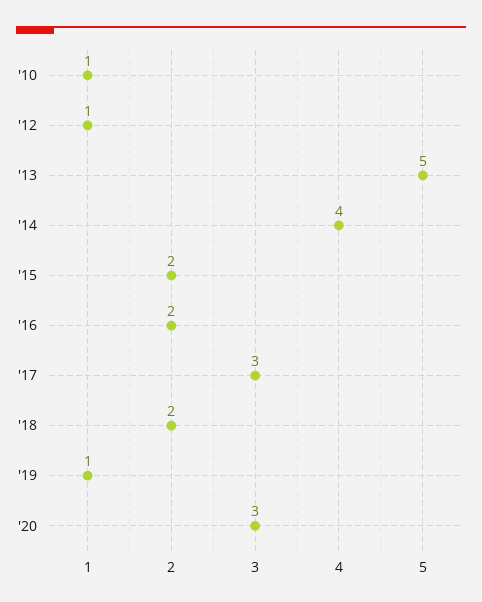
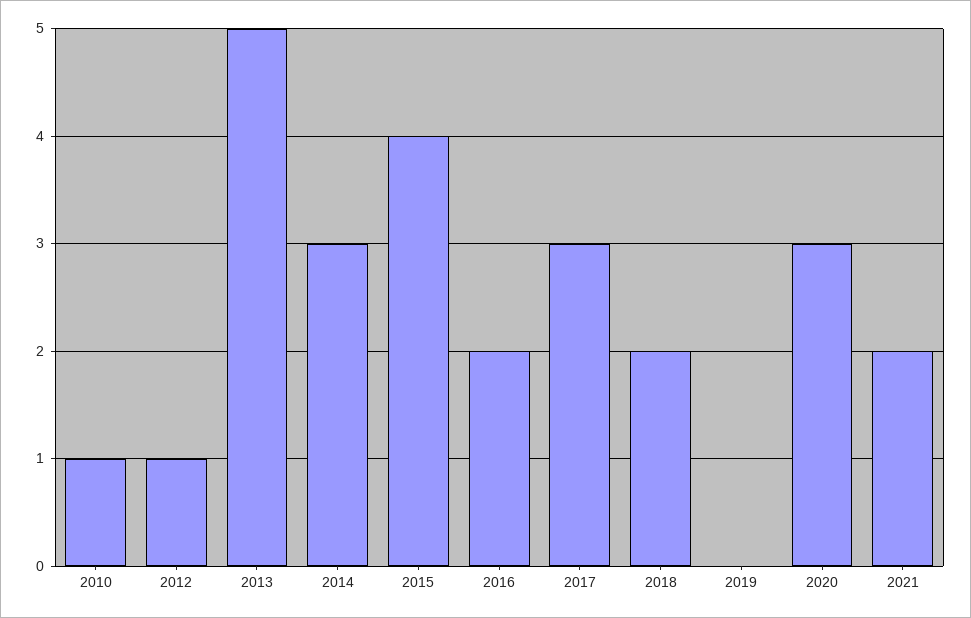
'14: 4 -> 3
'15: 2 -> 4
'19: 1 -> 0
2021: none -> 2

